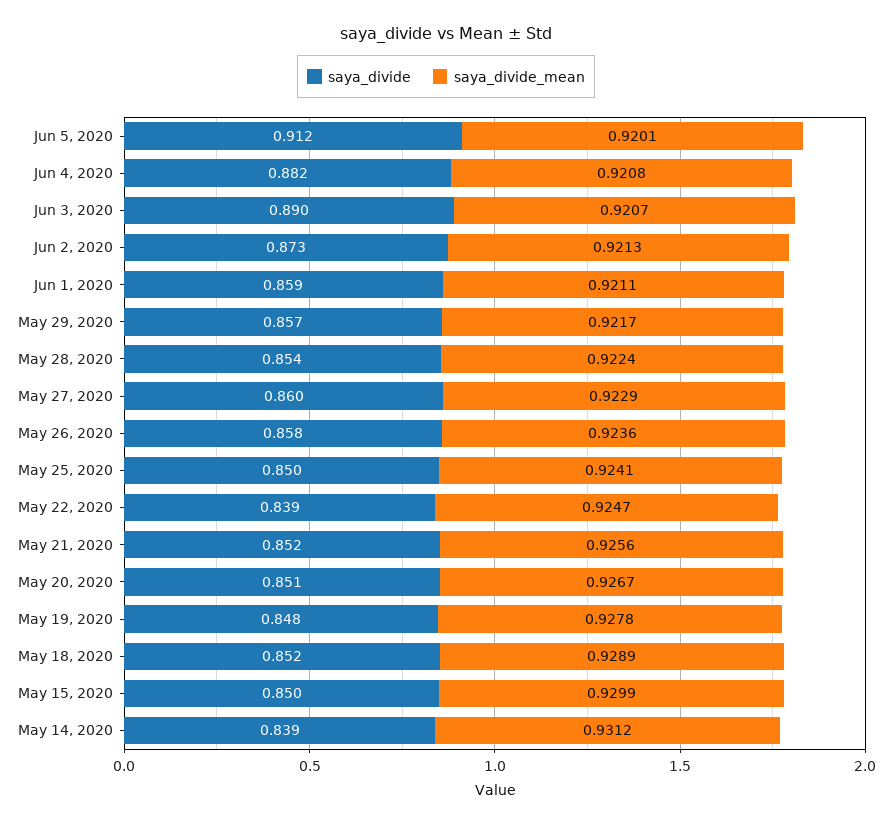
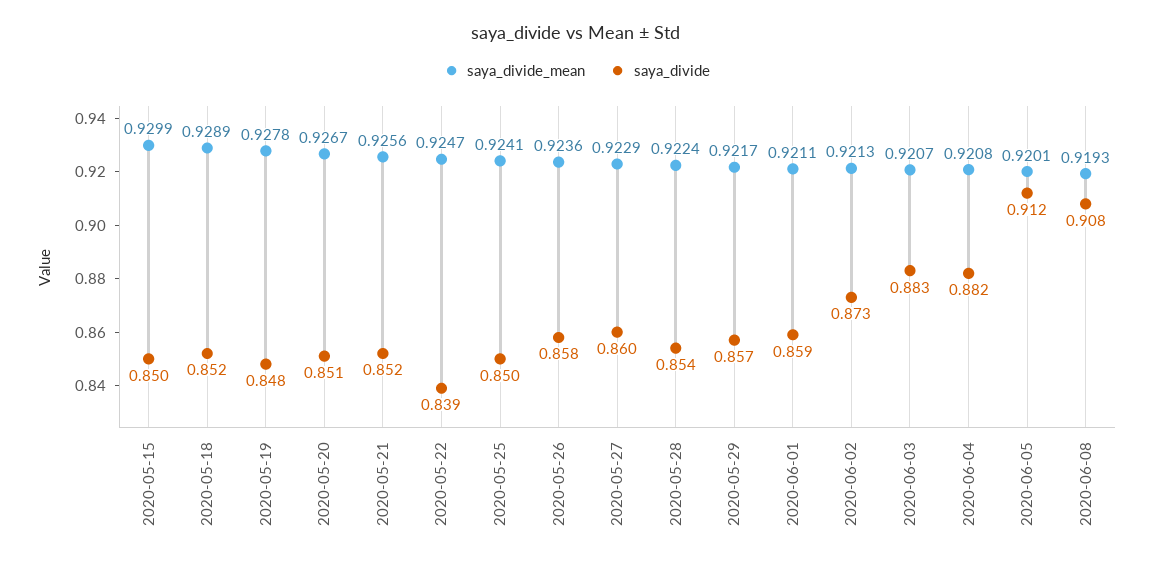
saya_divide, Jun 3, 2020: 0.89 -> 0.883
saya_divide, May 14, 2020: 0.839 -> none
saya_divide_mean, May 14, 2020: 0.9312 -> none
saya_divide_mean, 2020-06-08: none -> 0.9193
saya_divide, 2020-06-08: none -> 0.908

